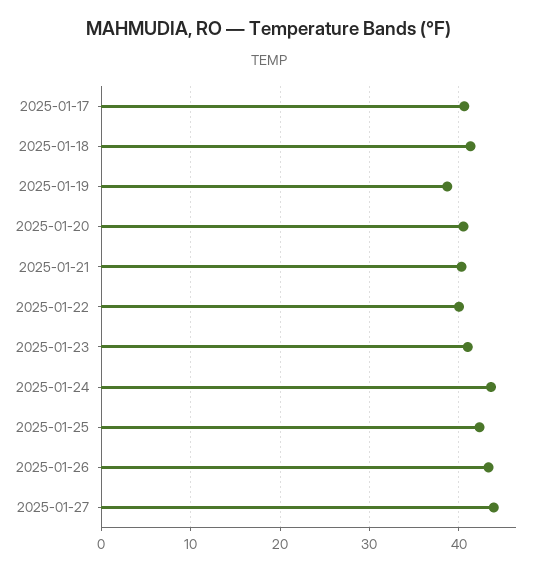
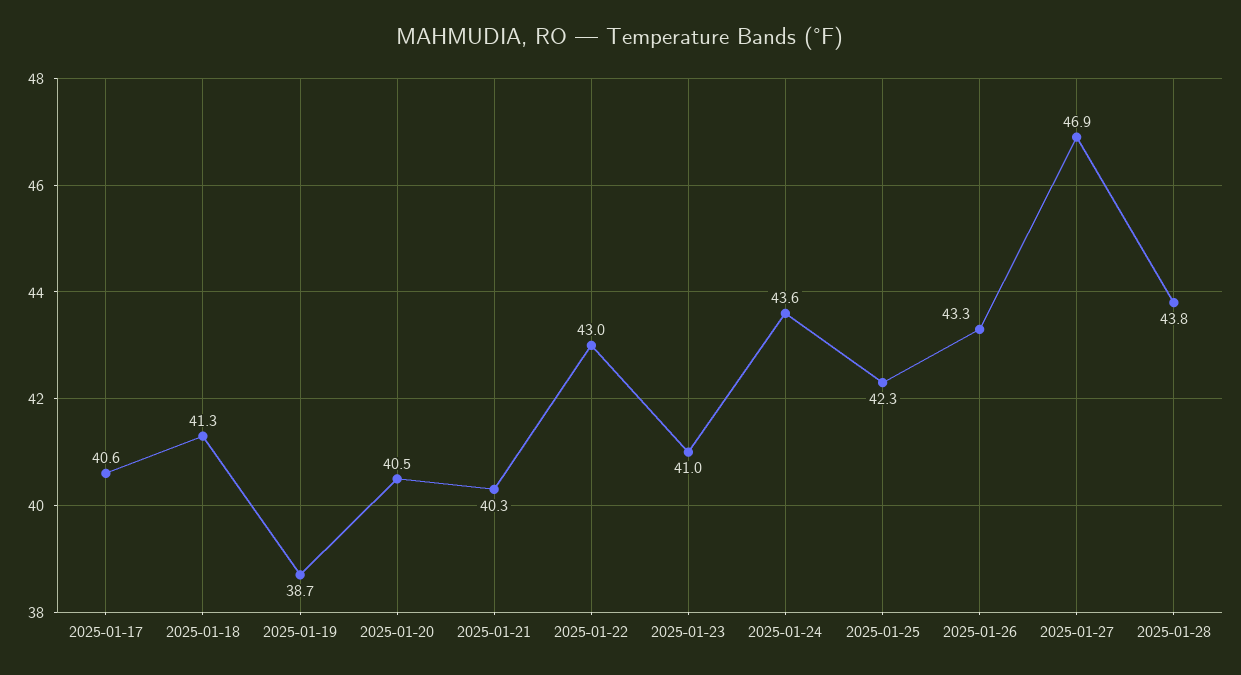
2025-01-22: 40 -> 43
2025-01-27: 44 -> 46.9
2025-01-28: none -> 43.8

